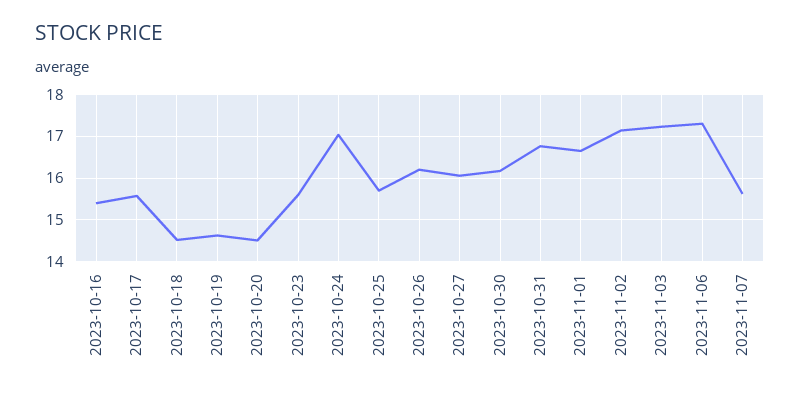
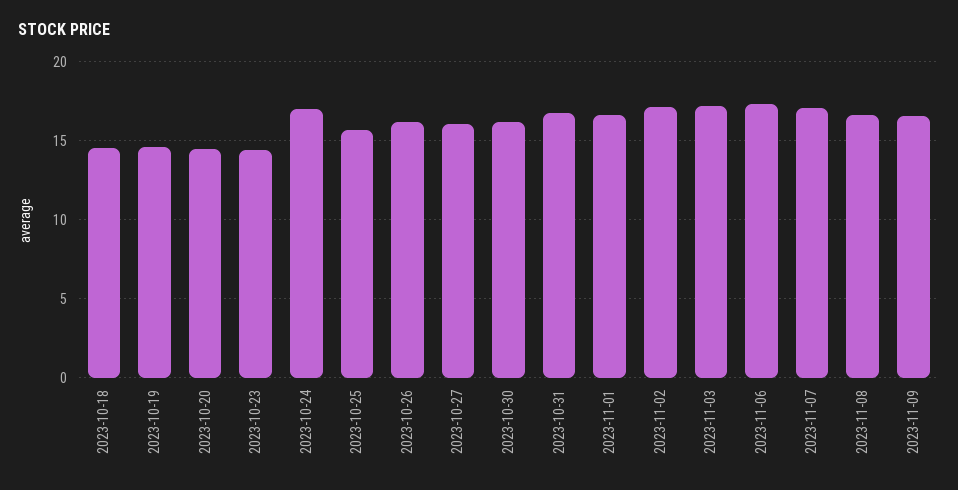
2023-10-16: 15.4 -> none
2023-10-17: 15.6 -> none
2023-10-23: 15.6 -> 14.5
2023-11-07: 15.6 -> 17
2023-11-08: none -> 16.5
2023-11-09: none -> 16.5

